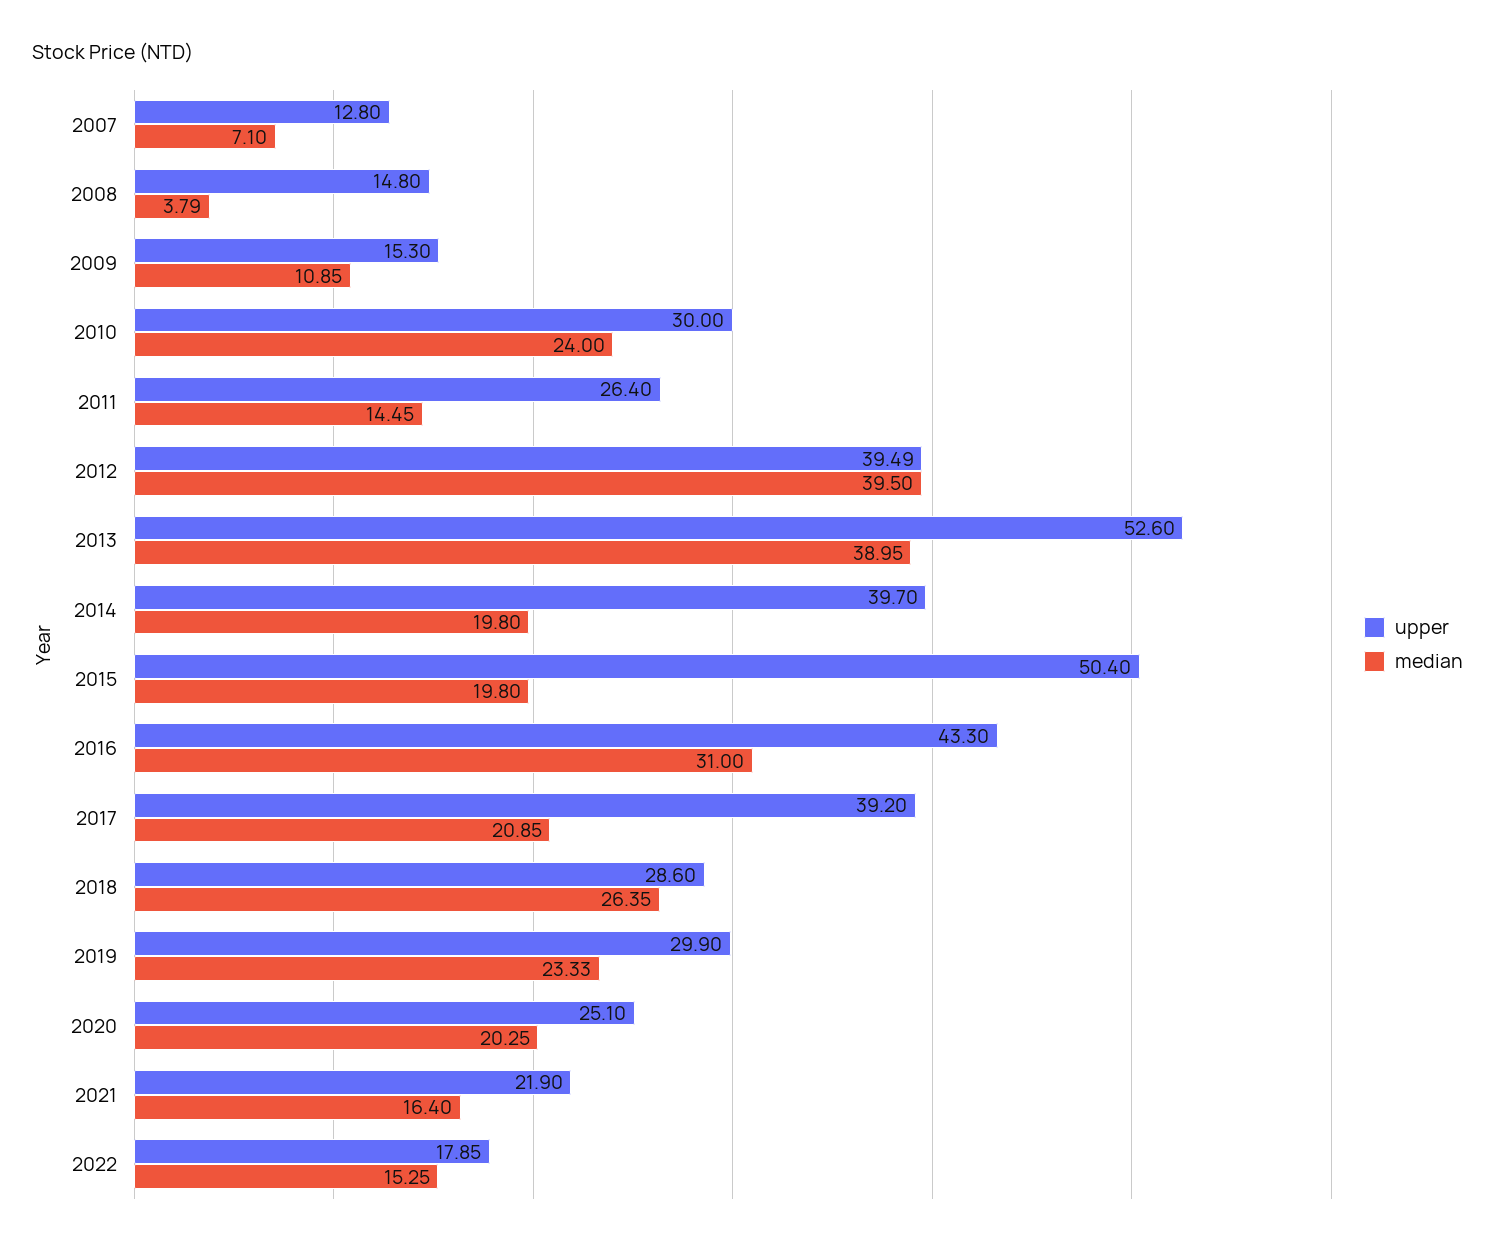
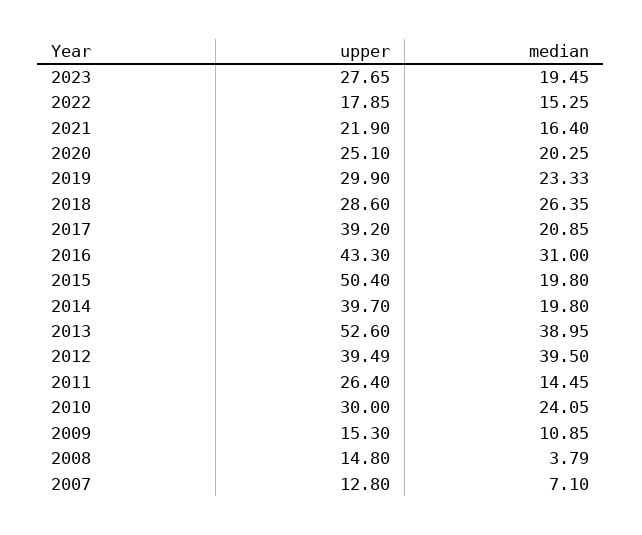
median, 2010: 24 -> 24.05
upper, 2023: none -> 27.65
median, 2023: none -> 19.45

